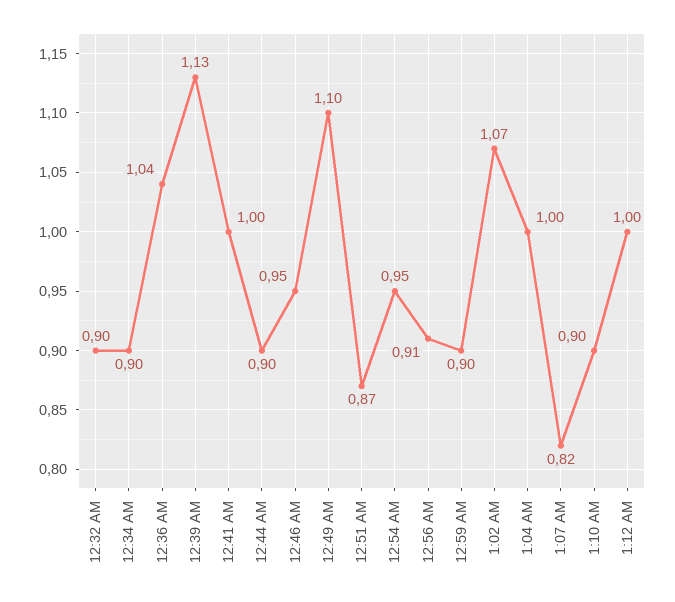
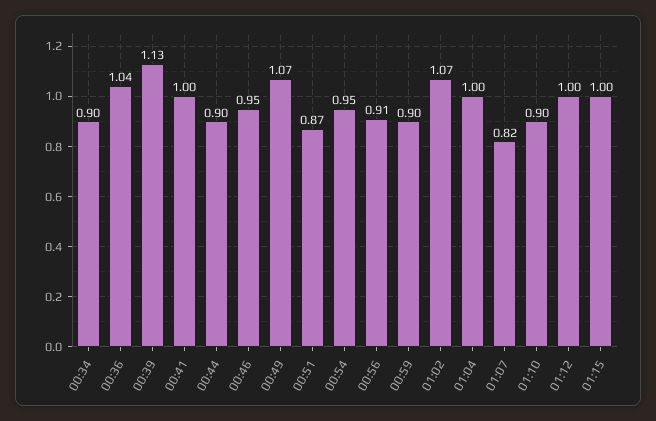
12:32 AM: 0.9 -> none
12:49 AM: 1.1 -> 1.07
01:15: none -> 1

